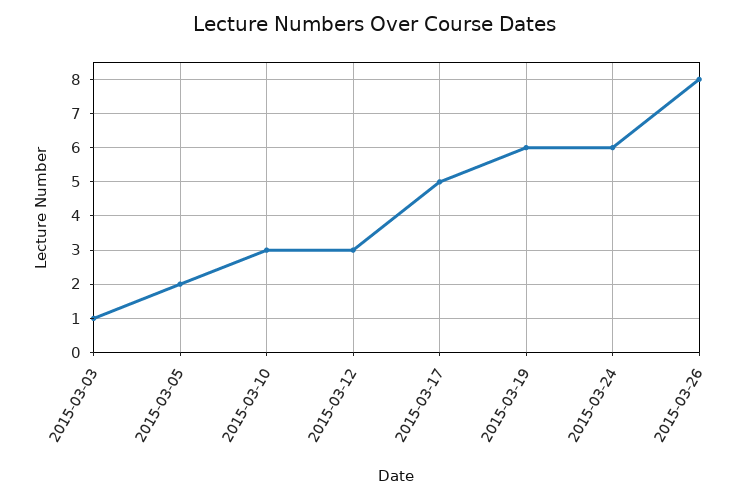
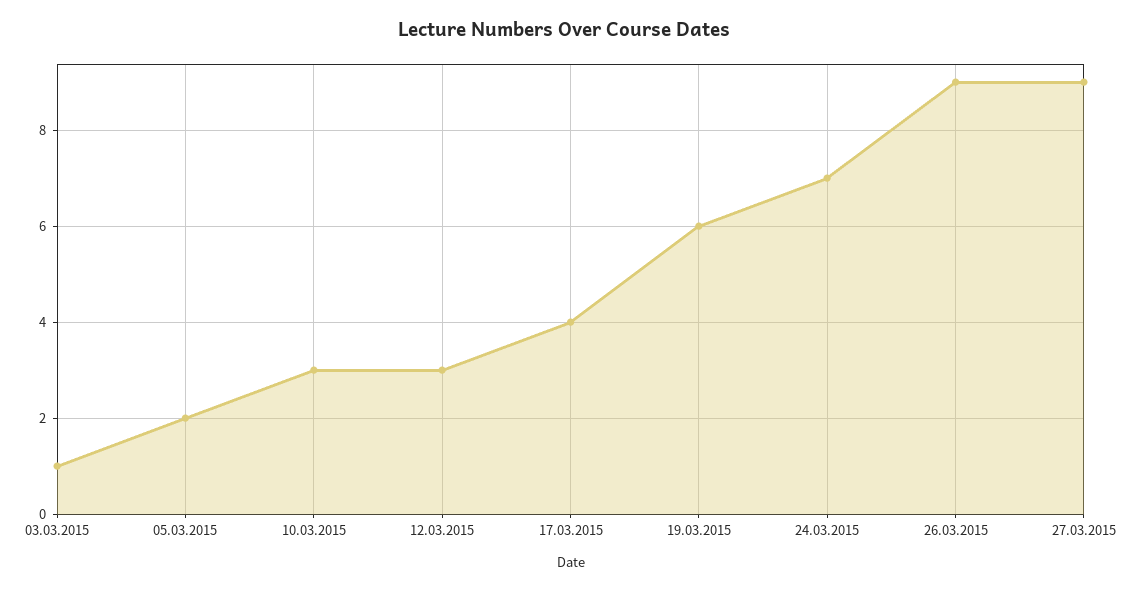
2015-03-17: 5 -> 4
2015-03-24: 6 -> 7
2015-03-26: 8 -> 9
27.03.2015: none -> 9

